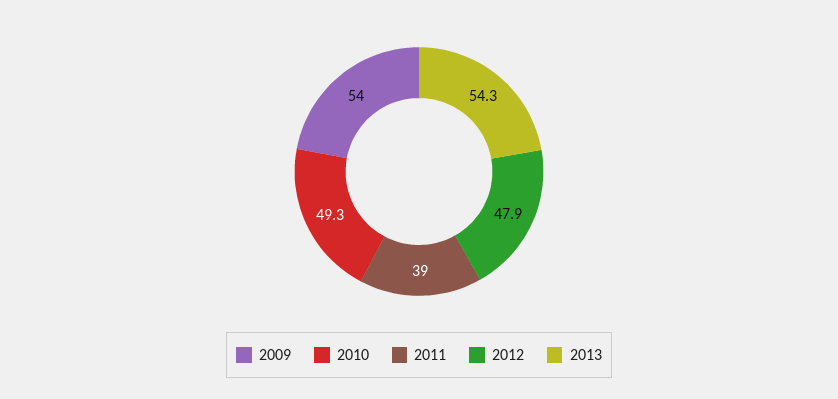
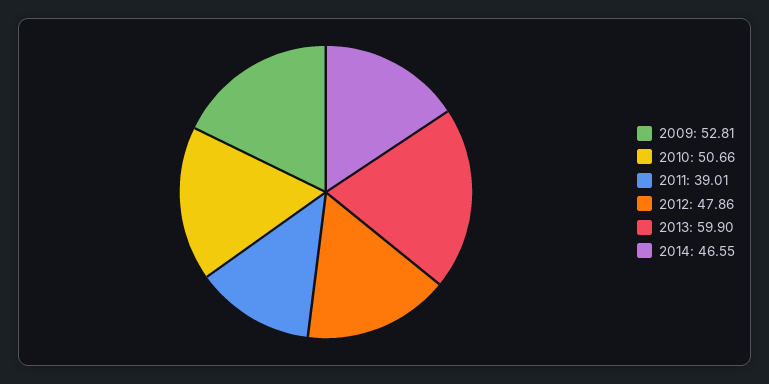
2009: 54 -> 52.81
2010: 49.3 -> 50.66
2013: 54.3 -> 59.9
2014: none -> 46.55

